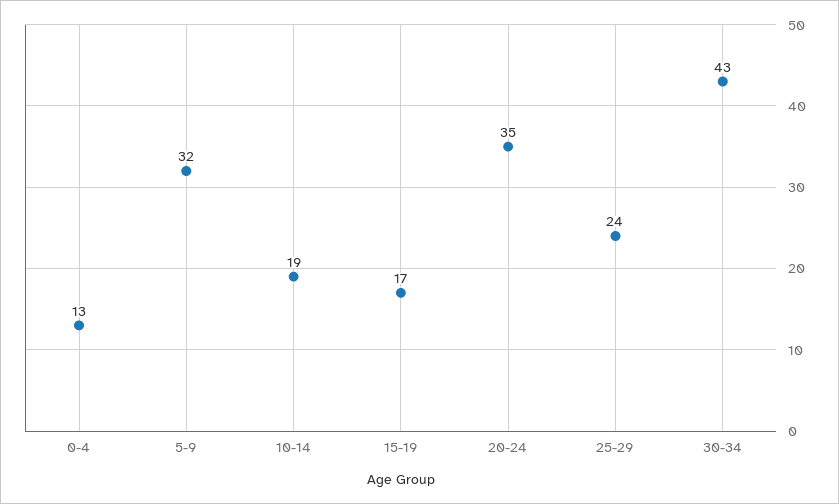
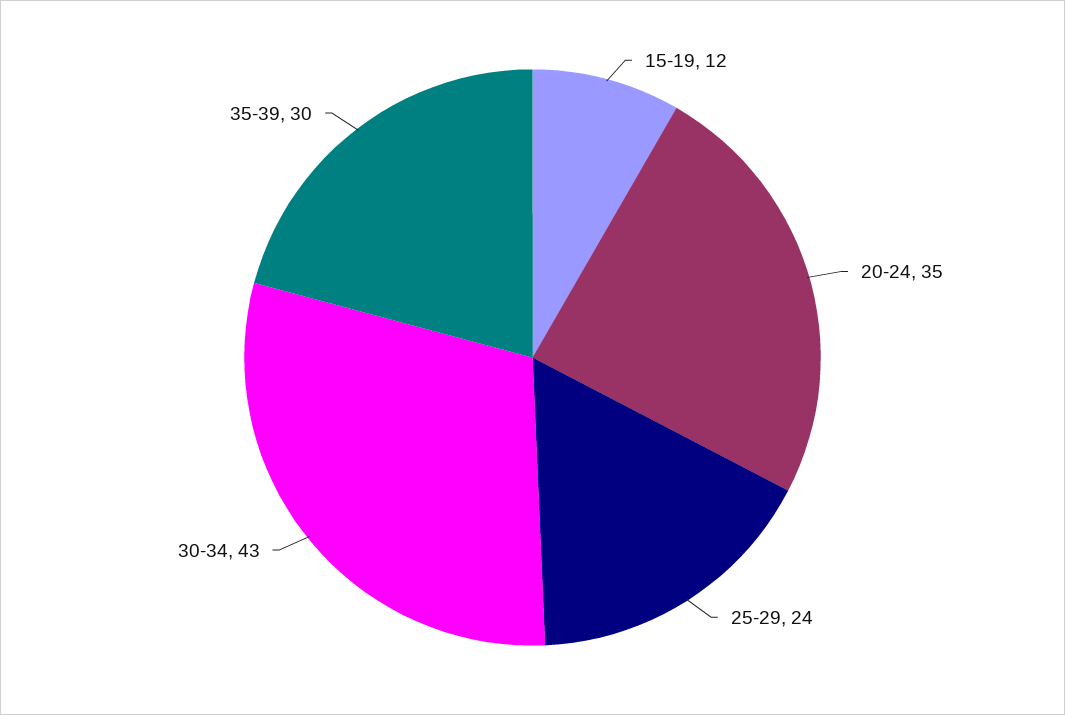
0-4: 13 -> none
5-9: 32 -> none
10-14: 19 -> none
15-19: 17 -> 12
35-39: none -> 30

